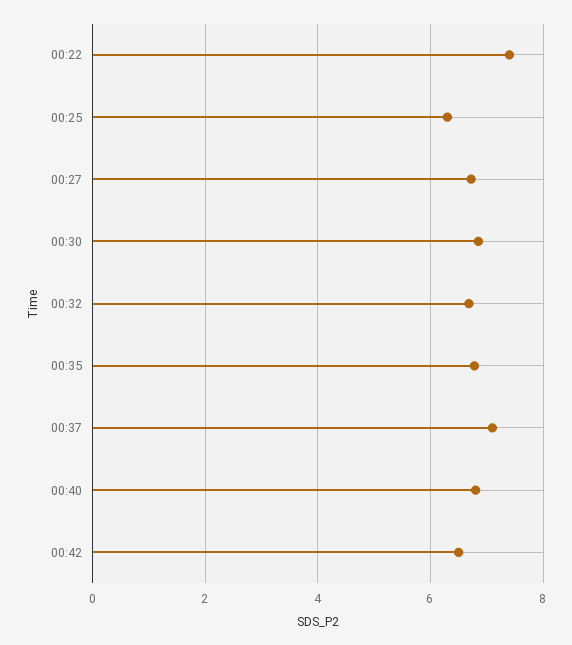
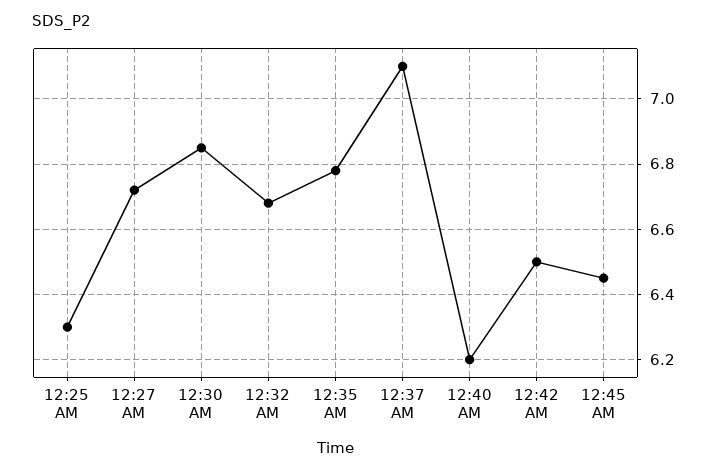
00:22: 7.4 -> none
00:40: 6.8 -> 6.2
12:45 AM: none -> 6.45

